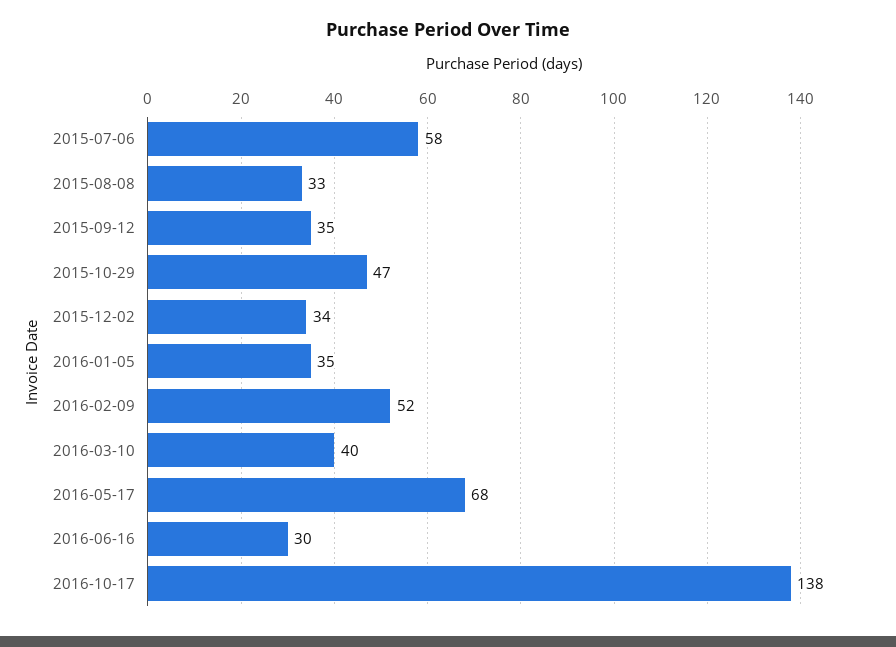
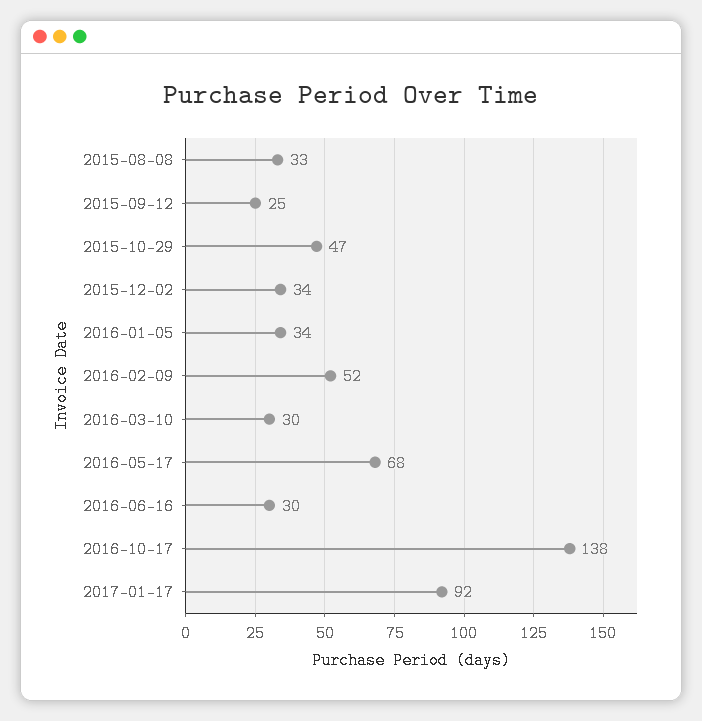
2015-07-06: 58 -> none
2015-09-12: 35 -> 25
2016-01-05: 35 -> 34
2016-03-10: 40 -> 30
2017-01-17: none -> 92

